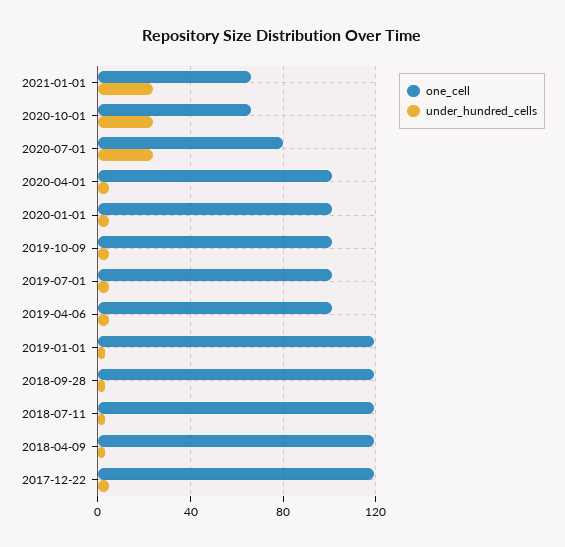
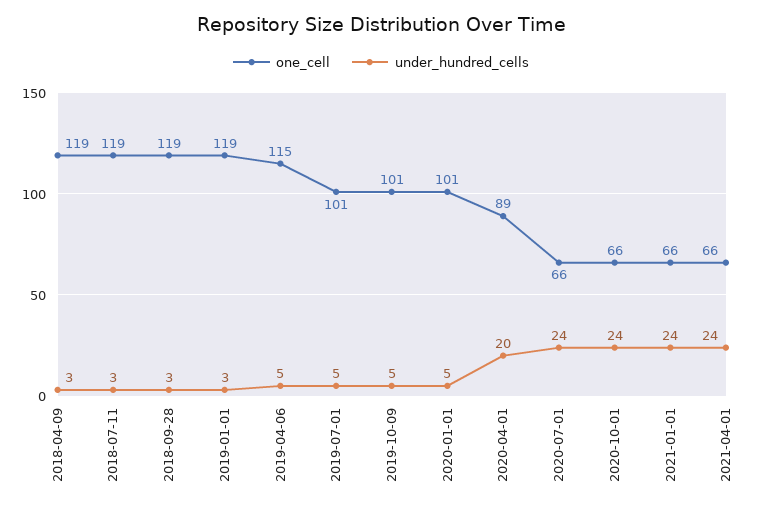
one_cell, 2020-07-01: 80 -> 66
one_cell, 2020-04-01: 100 -> 89
under_hundred_cells, 2020-04-01: 5 -> 20
one_cell, 2019-04-06: 100 -> 115
one_cell, 2017-12-22: 120 -> none
under_hundred_cells, 2017-12-22: 5 -> none
one_cell, 2021-04-01: none -> 66
under_hundred_cells, 2021-04-01: none -> 24

